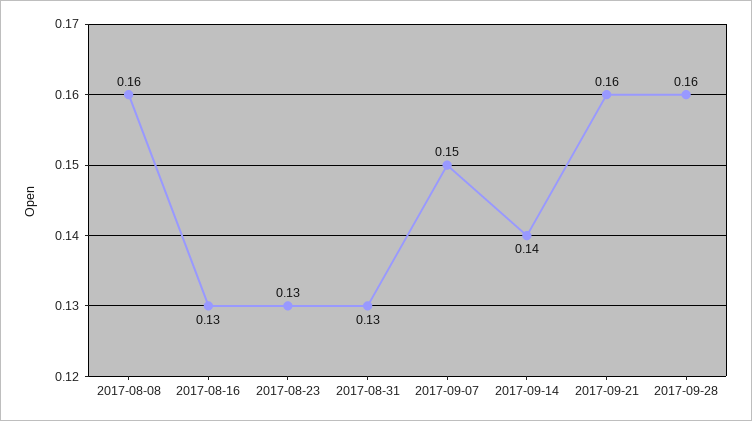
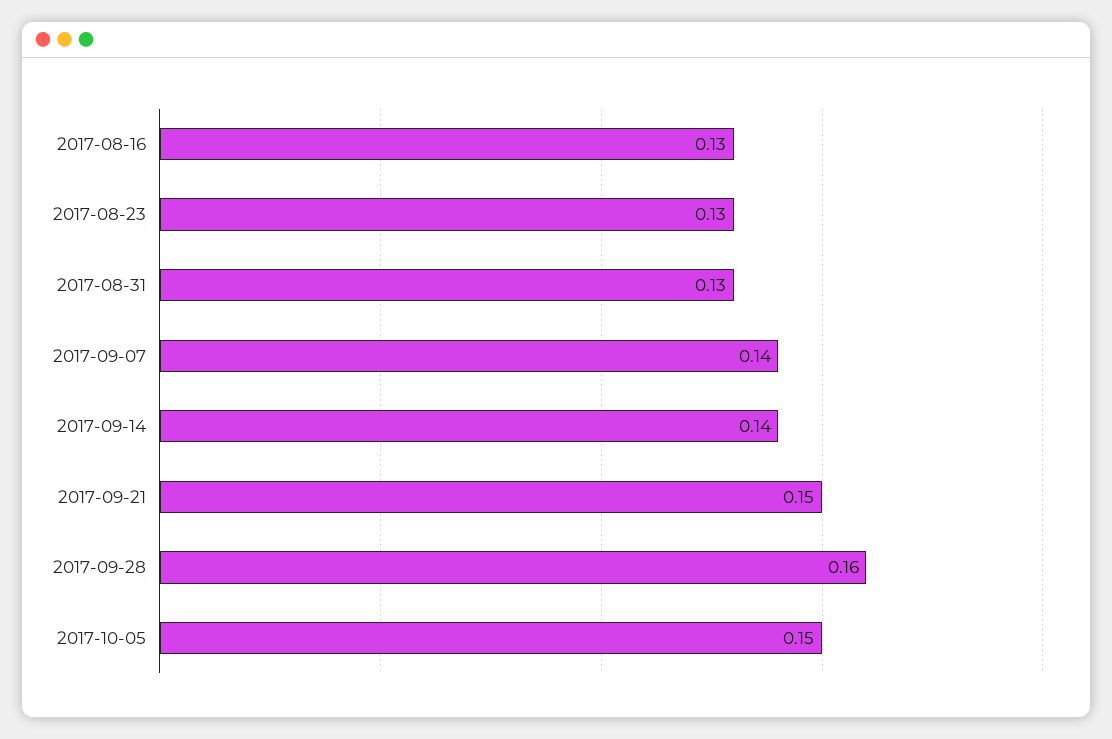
2017-08-08: 0.16 -> none
2017-09-07: 0.15 -> 0.14
2017-09-21: 0.16 -> 0.15
2017-10-05: none -> 0.15

